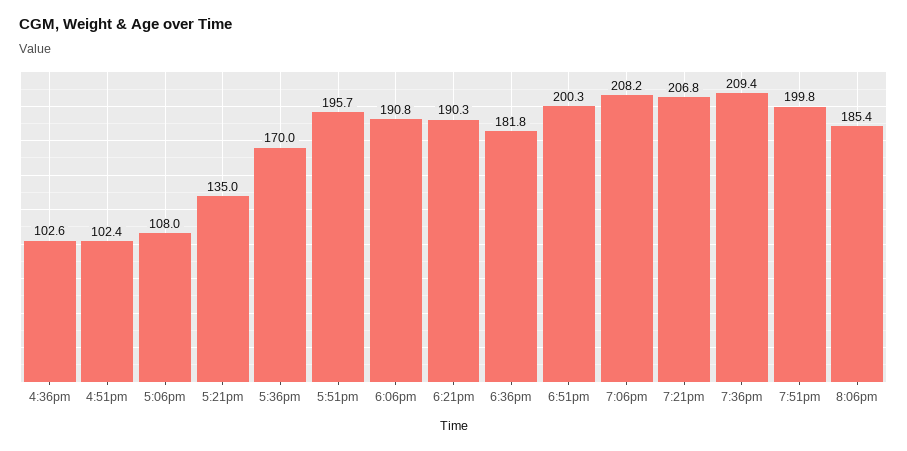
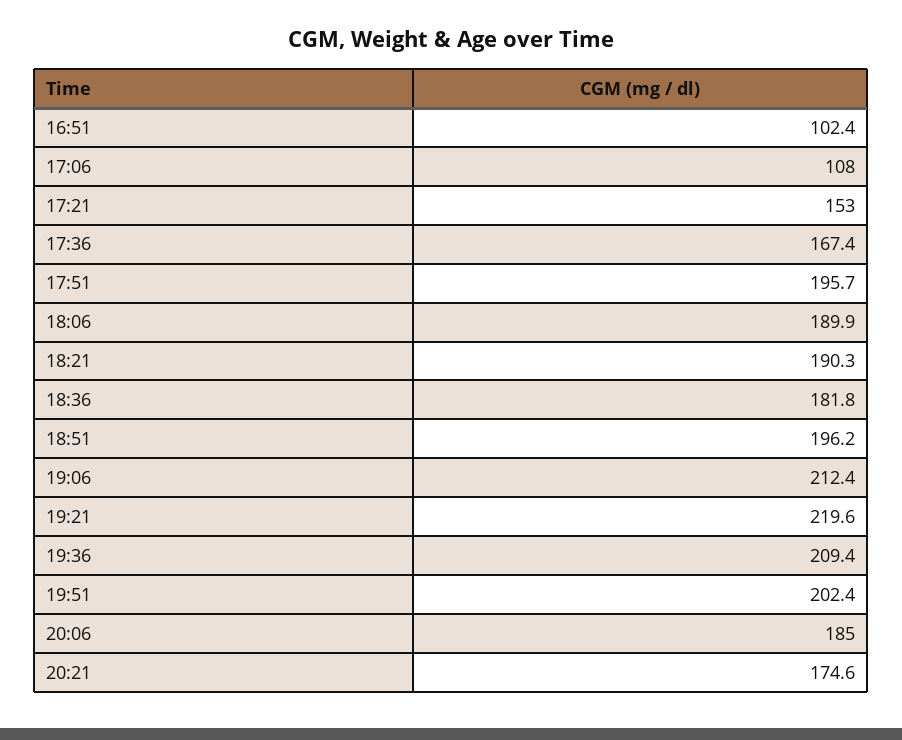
4:36pm: 102.6 -> none
5:21pm: 135 -> 153
5:36pm: 170 -> 167.4
6:06pm: 190.8 -> 189.9
6:51pm: 200.3 -> 196.2
7:06pm: 208.2 -> 212.4
7:21pm: 206.8 -> 219.6
7:51pm: 199.8 -> 202.4
8:06pm: 185.4 -> 185
20:21: none -> 174.6

